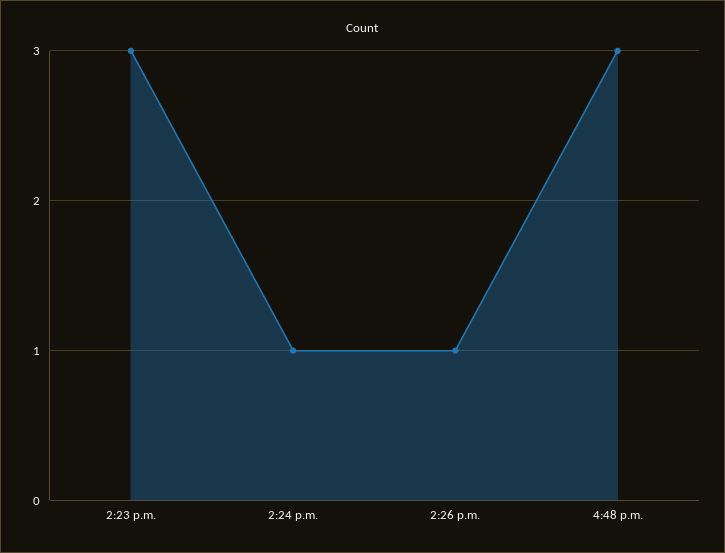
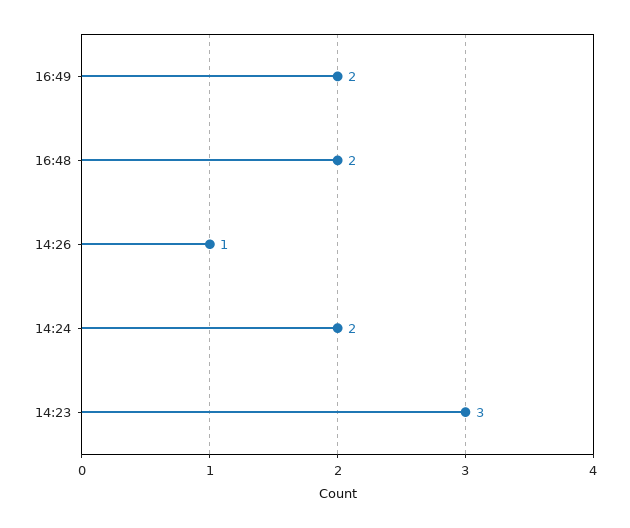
2:24 p.m.: 1 -> 2
4:48 p.m.: 3 -> 2
16:49: none -> 2

